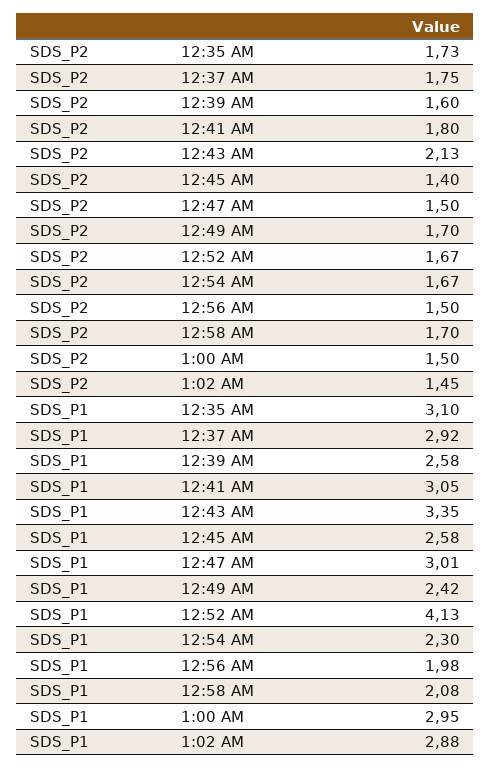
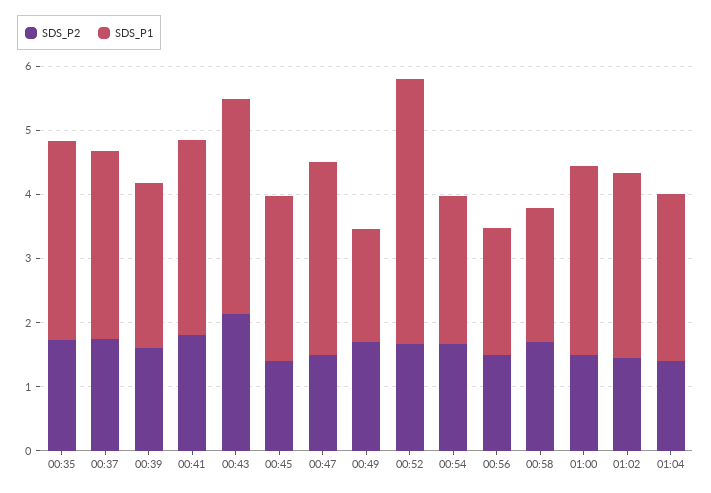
SDS_P1, 12:49 AM: 2.42 -> 1.8
SDS_P2, 01:04: none -> 1.4
SDS_P1, 01:04: none -> 2.6

